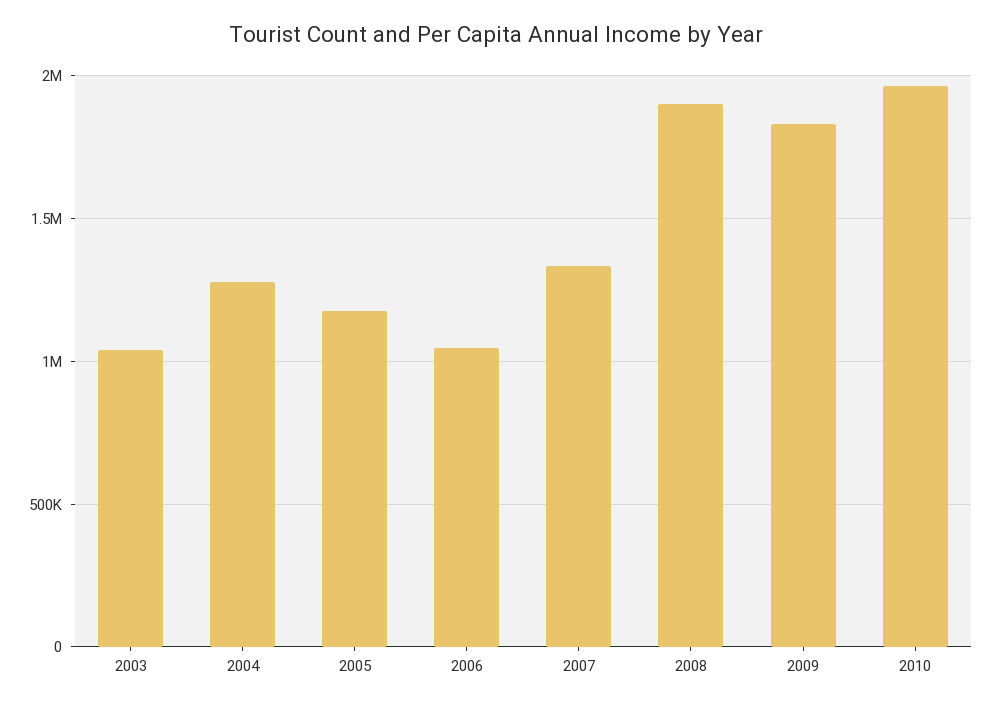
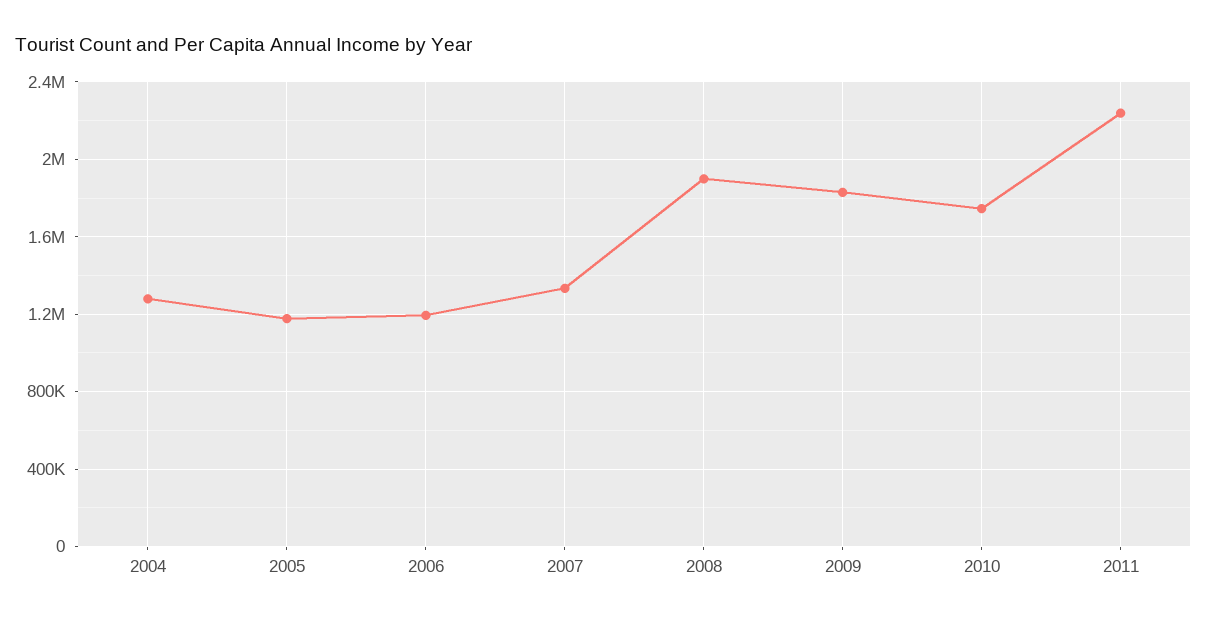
2003: 1050000 -> none
2006: 1050000 -> 1200000
2010: 1950000 -> 1750000
2011: none -> 2250000

